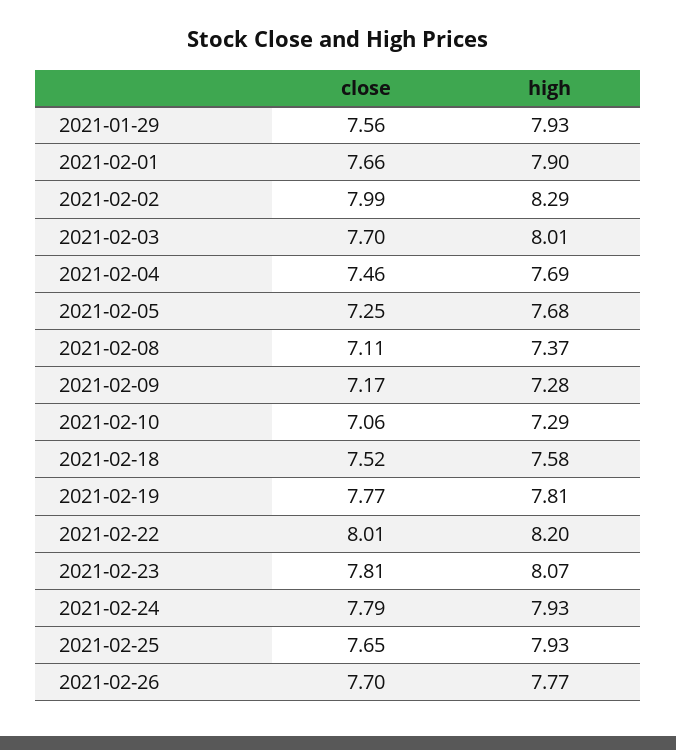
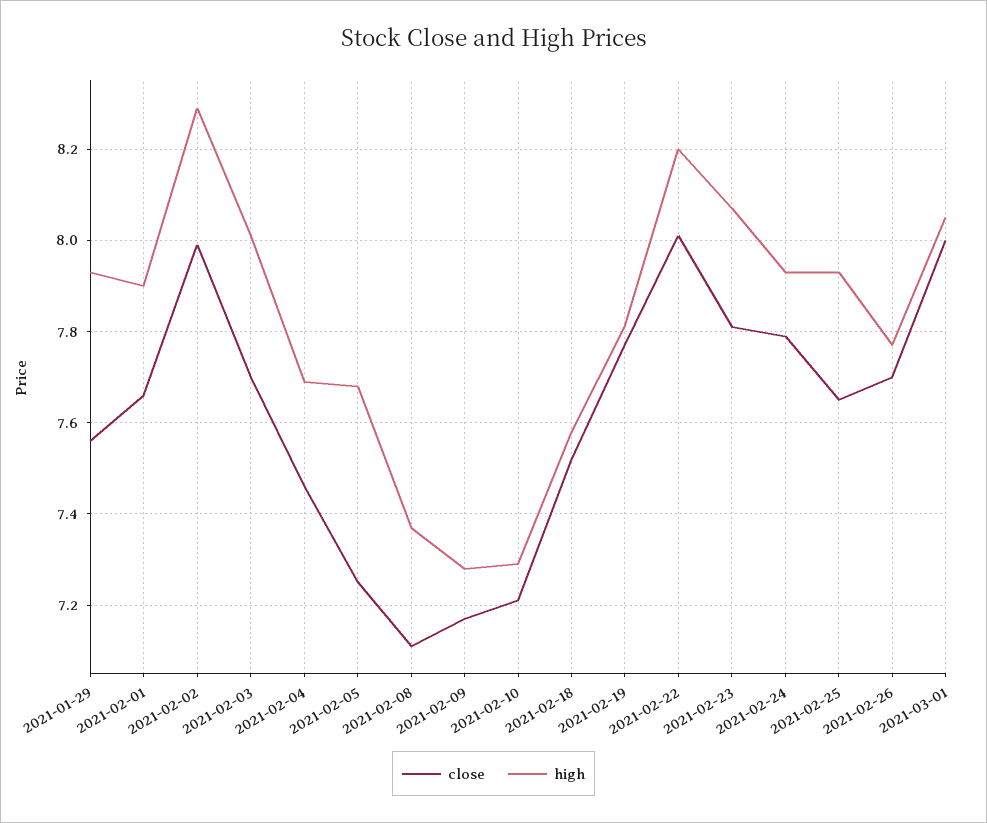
close, 2021-02-10: 7.06 -> 7.2
close, 2021-03-01: none -> 8
high, 2021-03-01: none -> 8.05

